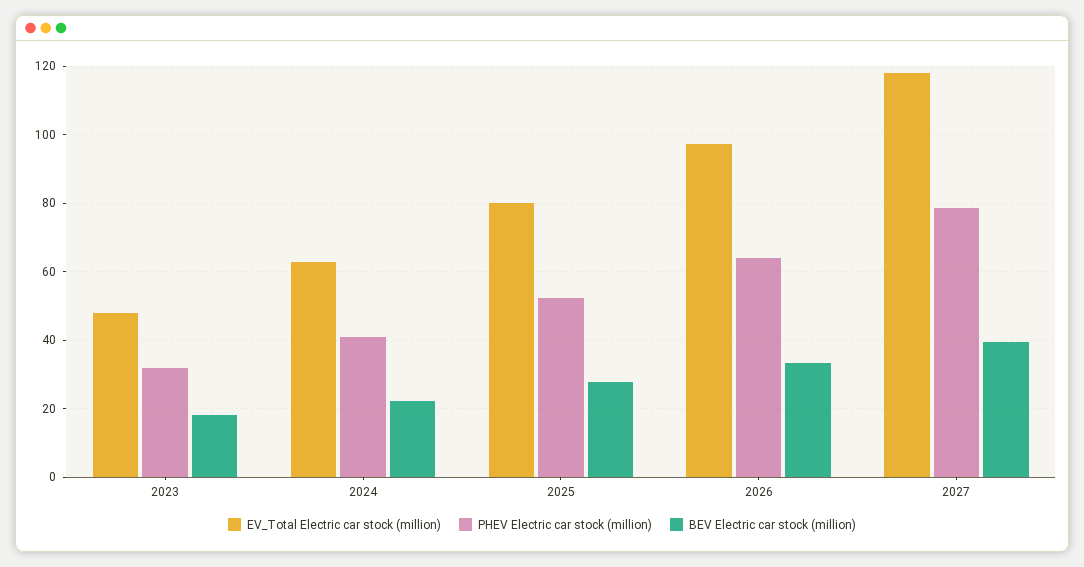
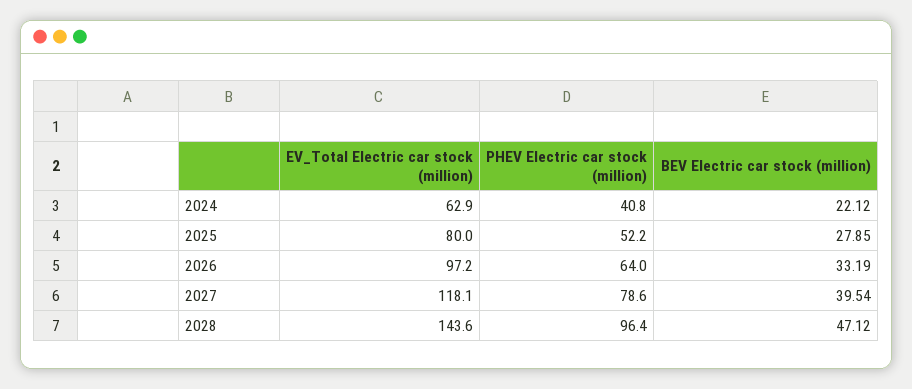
EV_Total Electric car stock (million), 2023: 48 -> none
PHEV Electric car stock (million), 2023: 32 -> none
BEV Electric car stock (million), 2023: 18 -> none
EV_Total Electric car stock (million), 2028: none -> 143.6
PHEV Electric car stock (million), 2028: none -> 96.4
BEV Electric car stock (million), 2028: none -> 47.12

